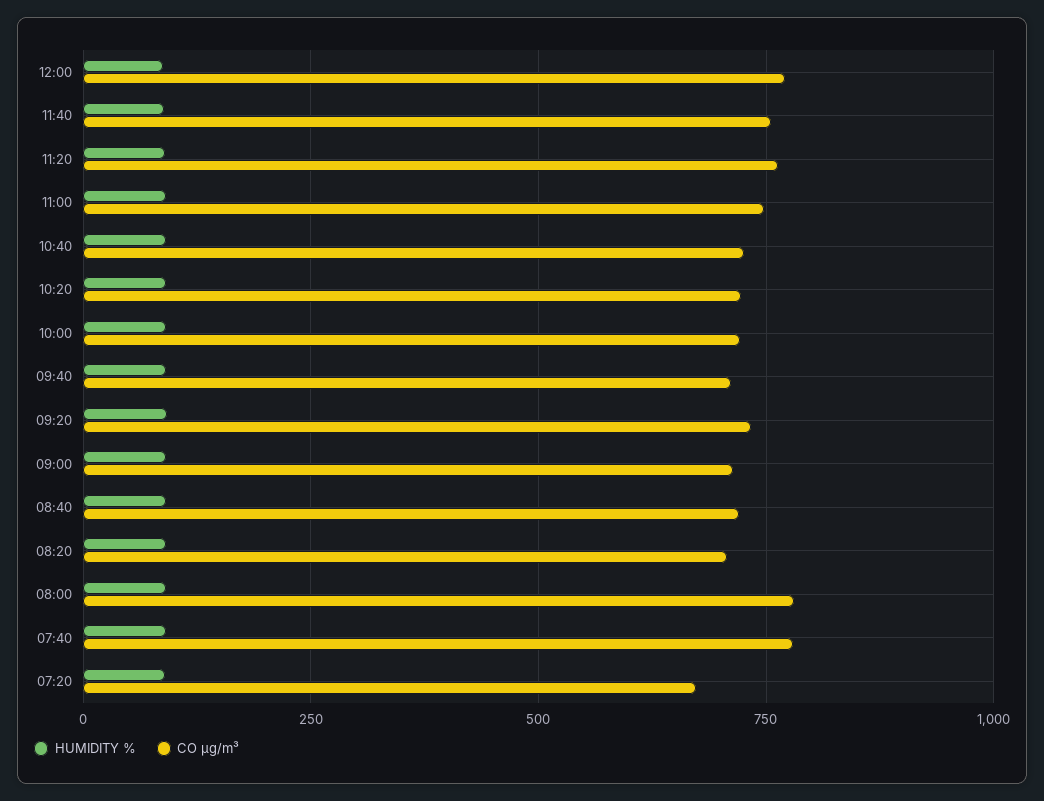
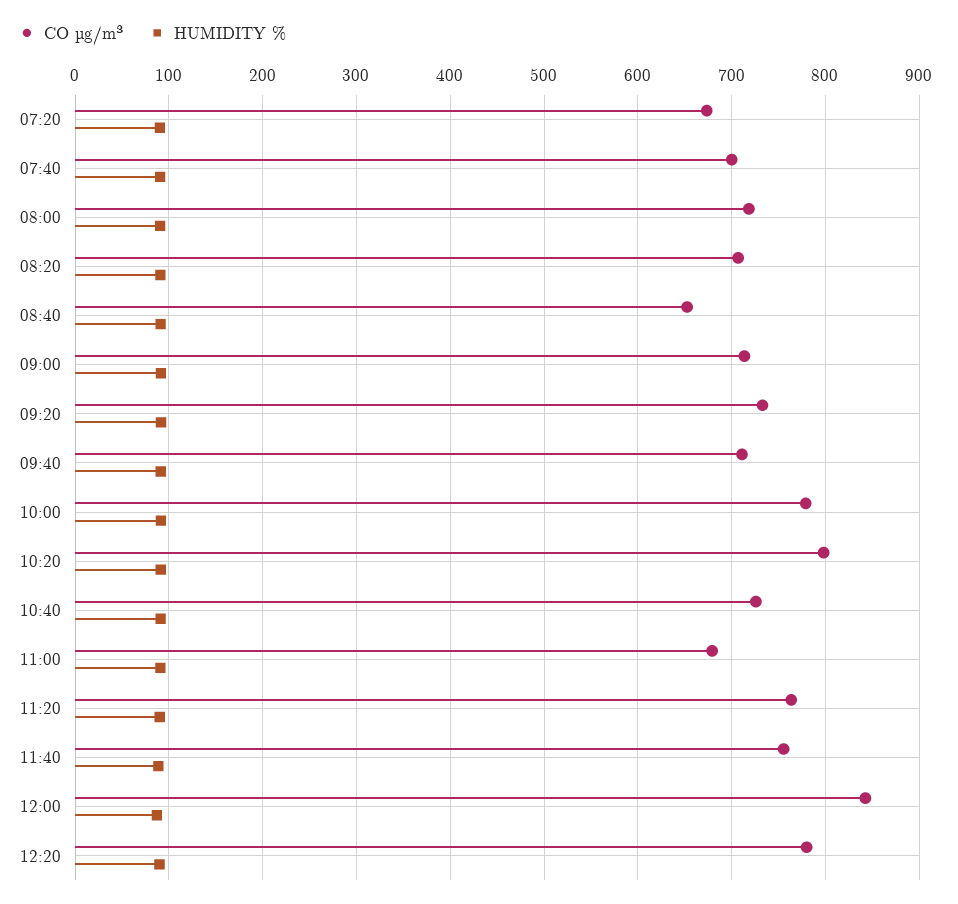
CO µg/m³, 12:00: 775 -> 840
CO µg/m³, 11:00: 750 -> 680
CO µg/m³, 10:20: 725 -> 800
CO µg/m³, 10:00: 725 -> 780
CO µg/m³, 08:40: 725 -> 650
CO µg/m³, 08:00: 775 -> 720
CO µg/m³, 07:40: 775 -> 700
CO µg/m³, 12:20: none -> 780
HUMIDITY %, 12:20: none -> 90

